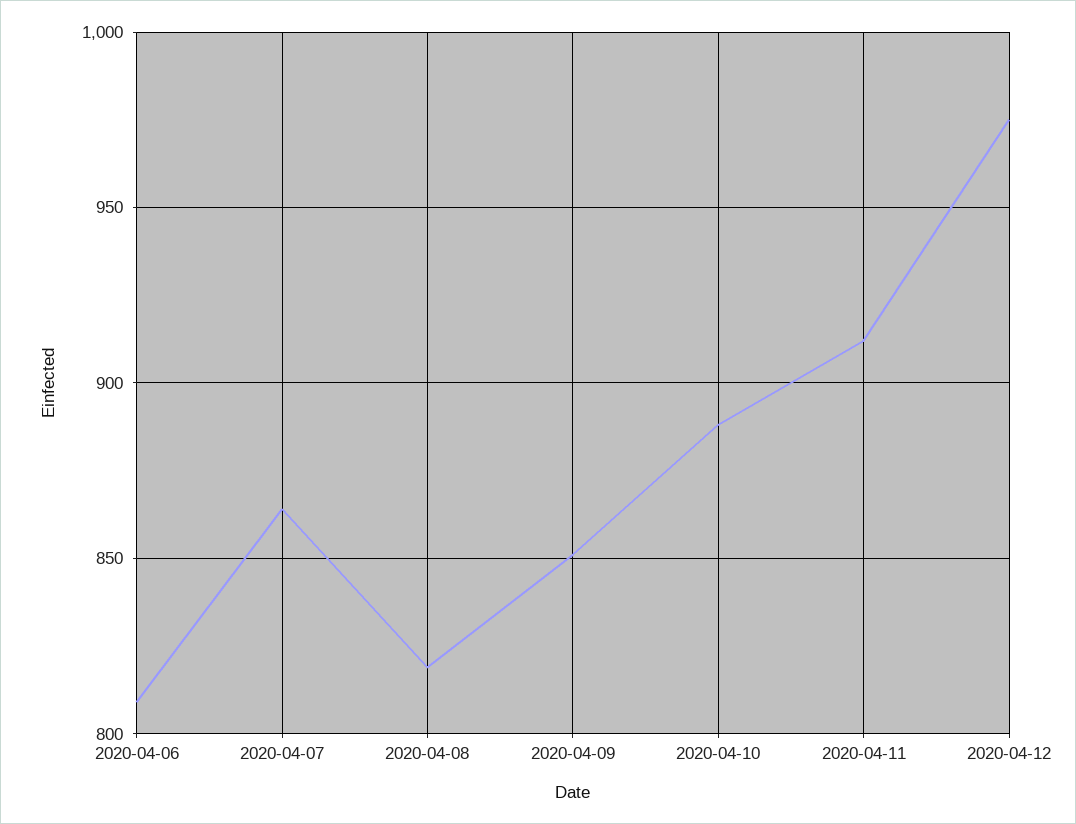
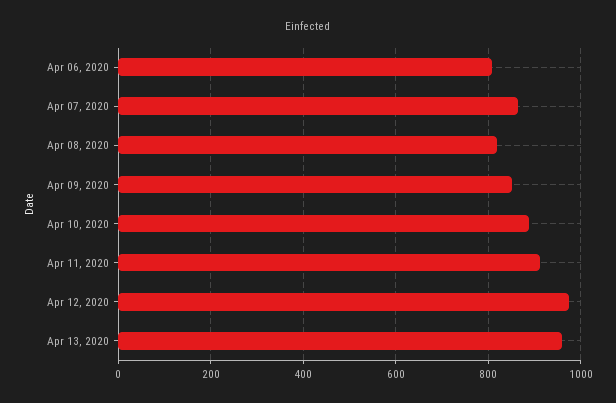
Apr 13, 2020: none -> 960

